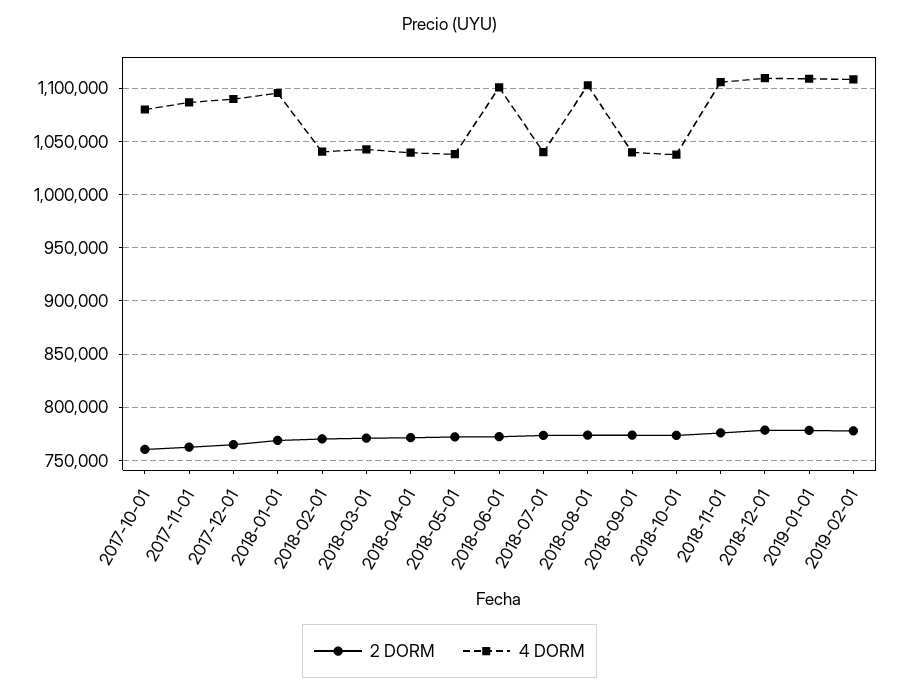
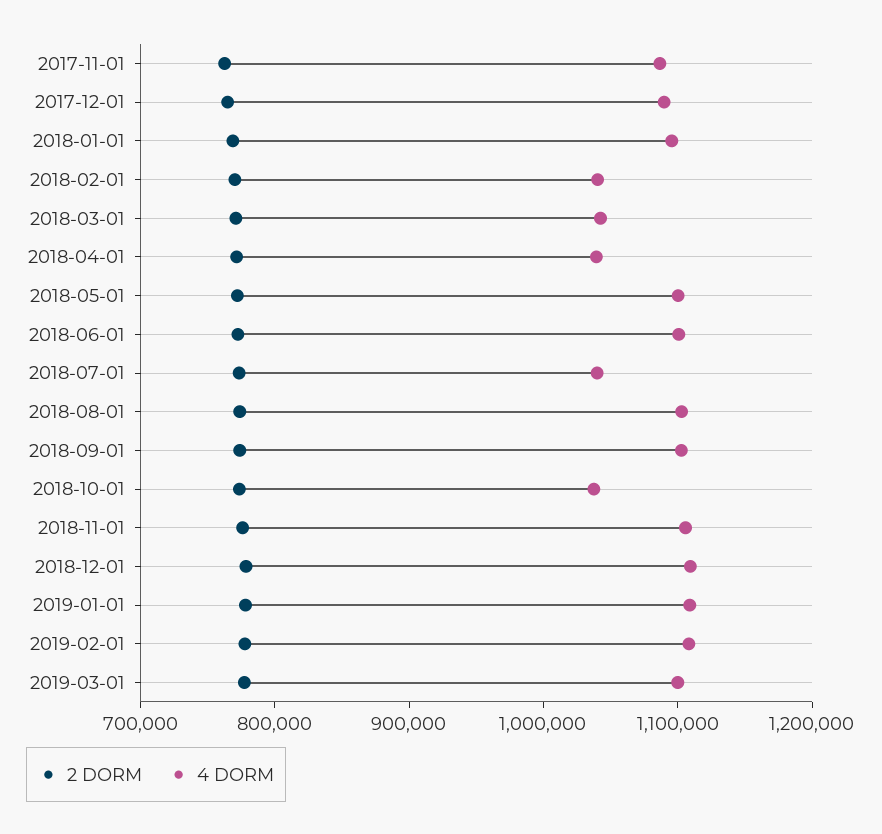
2 DORM, 2017-10-01: 760000 -> none
4 DORM, 2017-10-01: 1080000 -> none
4 DORM, 2018-05-01: 1040000 -> 1100000
4 DORM, 2018-09-01: 1040000 -> 1100000
2 DORM, 2019-03-01: none -> 780000
4 DORM, 2019-03-01: none -> 1100000

